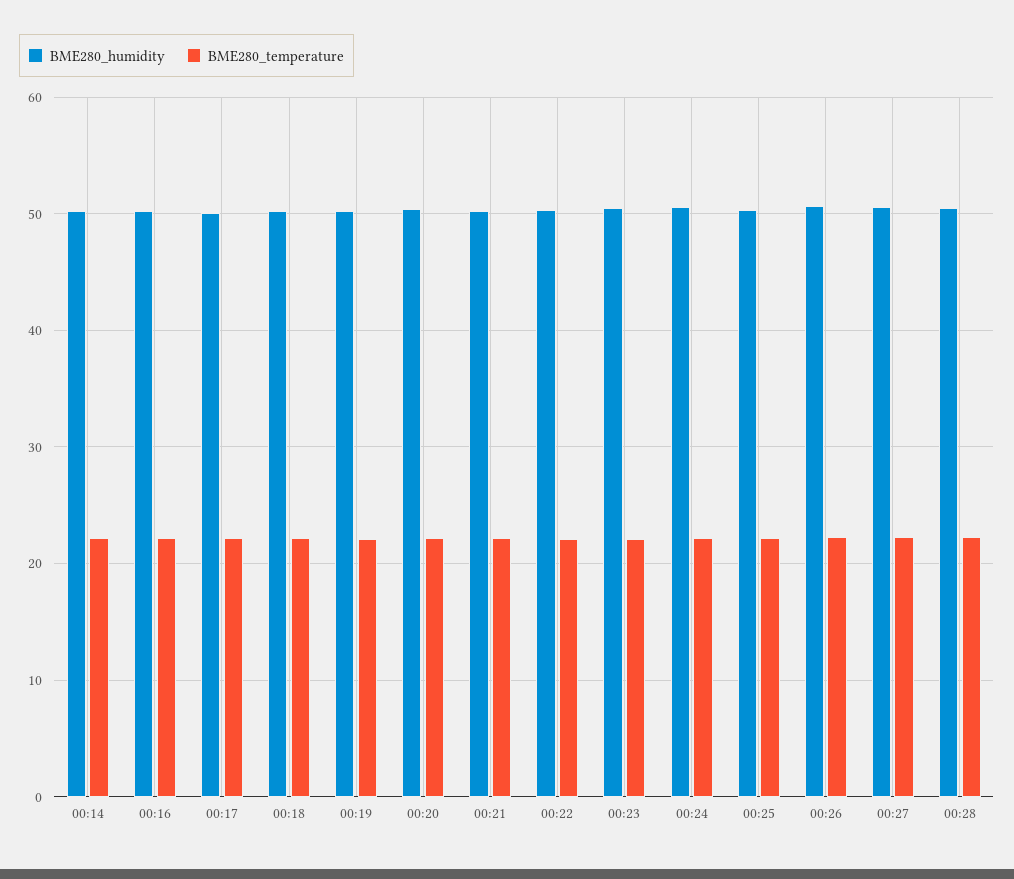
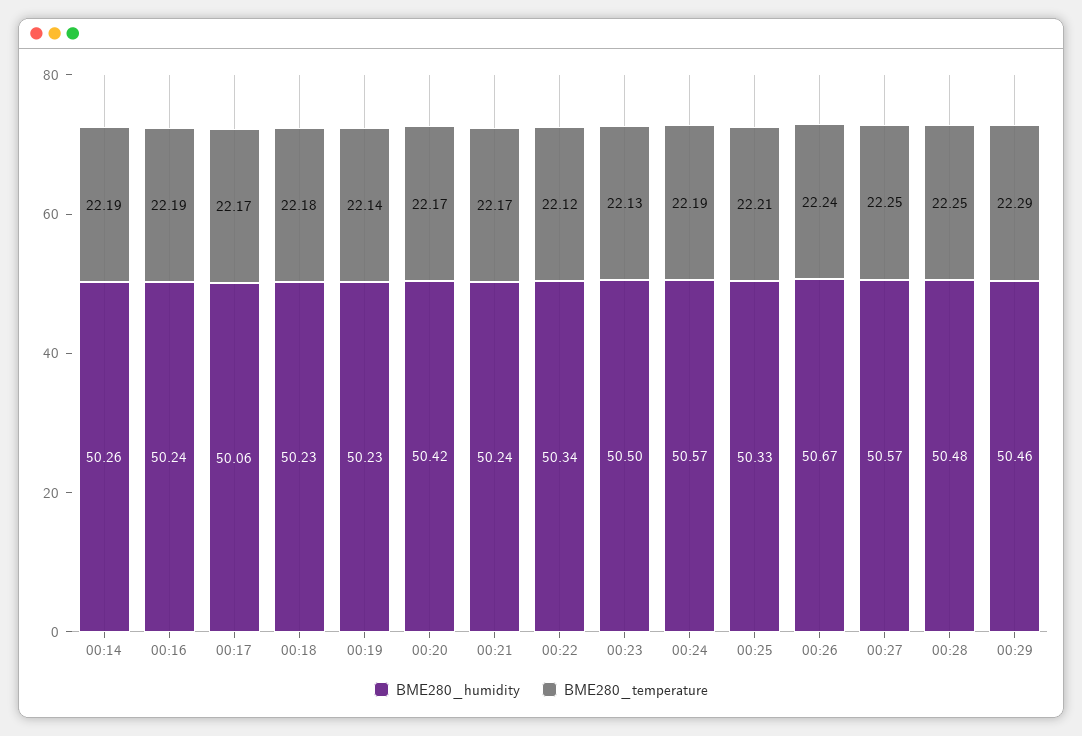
BME280_humidity, 00:29: none -> 50.46
BME280_temperature, 00:29: none -> 22.29

